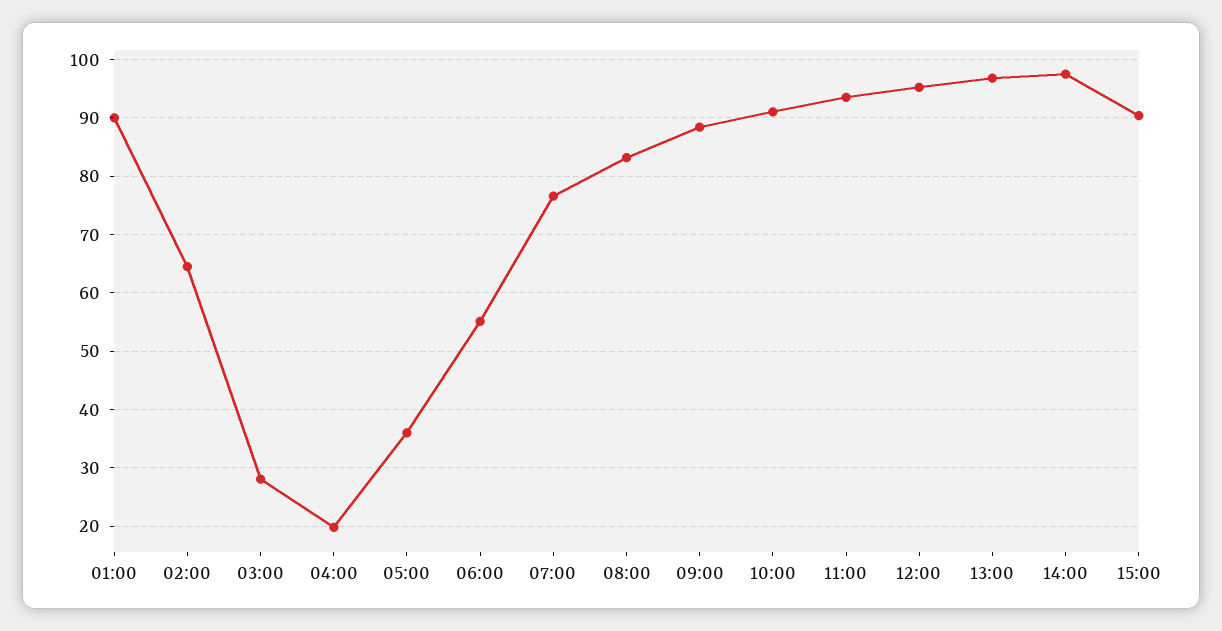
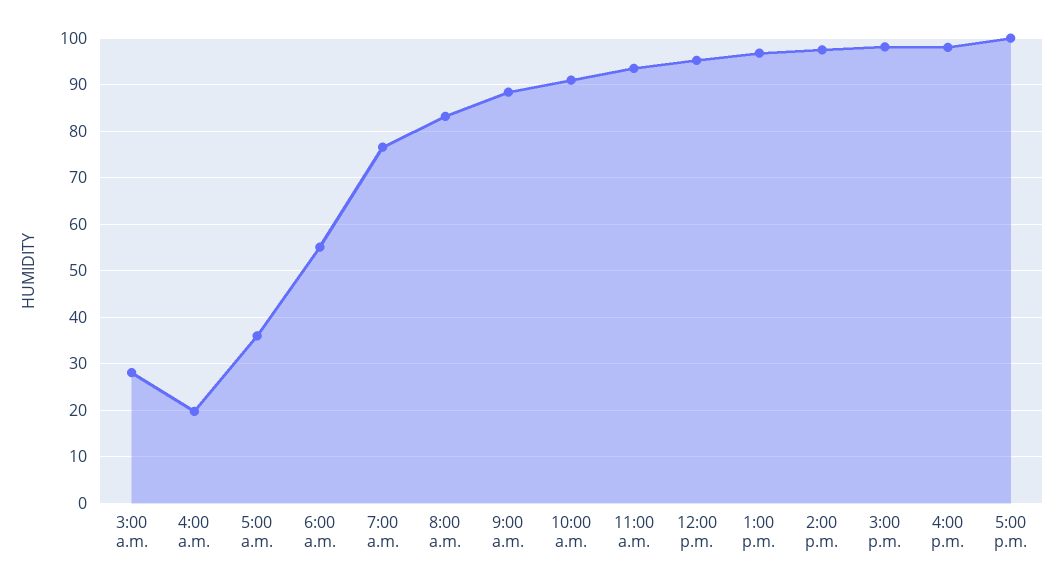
01:00: 90 -> none
02:00: 64 -> none
15:00: 90 -> 98
4:00 p.m.: none -> 98
5:00 p.m.: none -> 100

